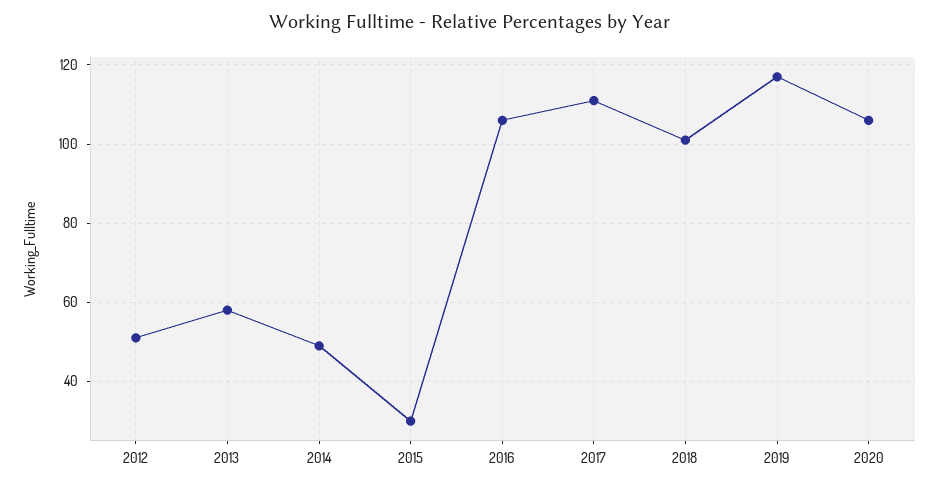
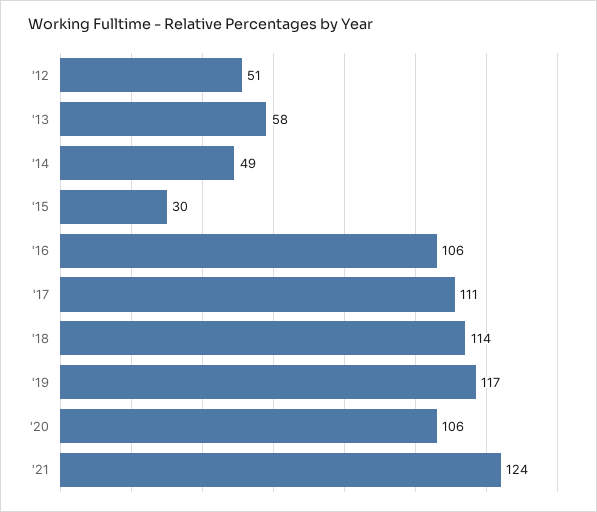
2018: 100 -> 114
'21: none -> 124

